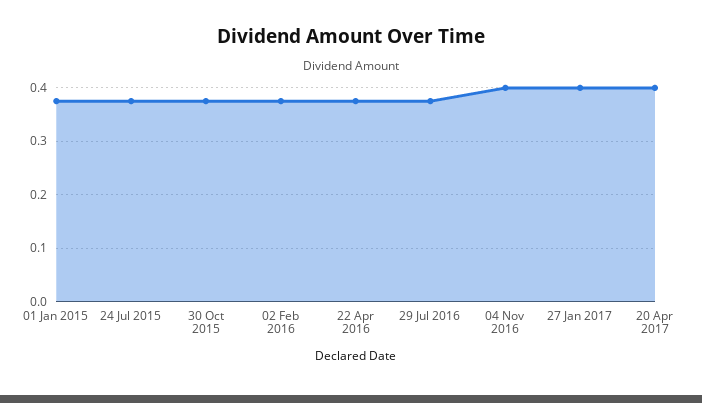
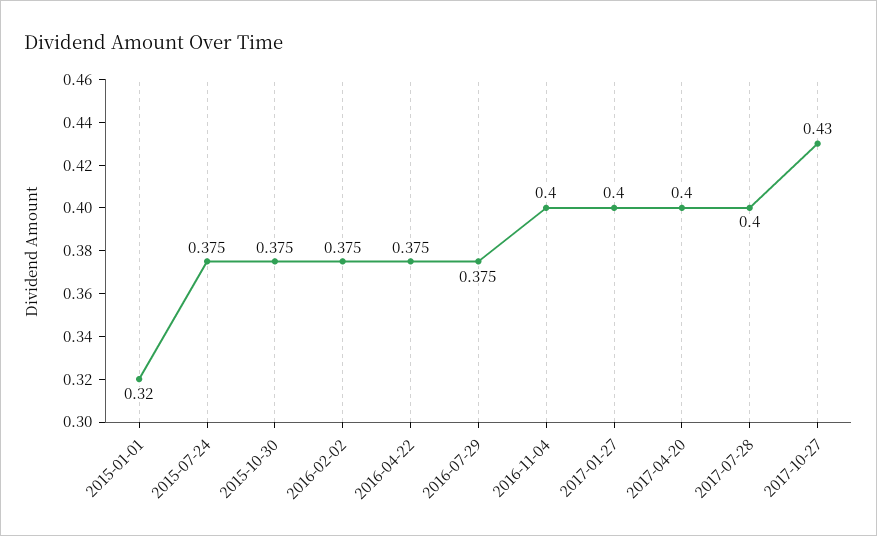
01 Jan 2015: 0.38 -> 0.32
2017-07-28: none -> 0.4
2017-10-27: none -> 0.43

